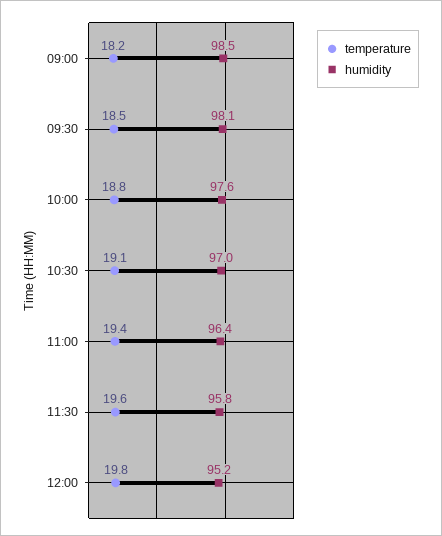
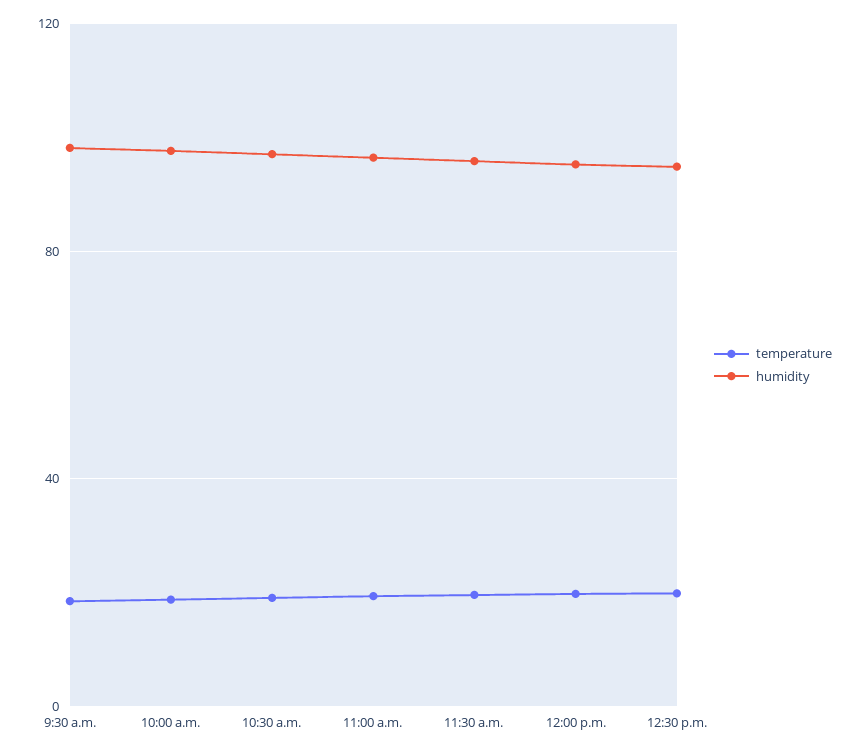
temperature, 09:00: 18.2 -> none
humidity, 09:00: 98.5 -> none
temperature, 12:30 p.m.: none -> 20
humidity, 12:30 p.m.: none -> 95

